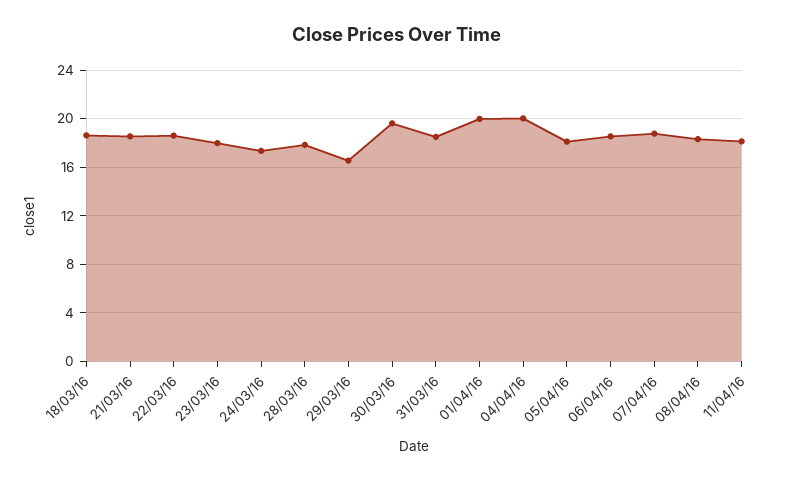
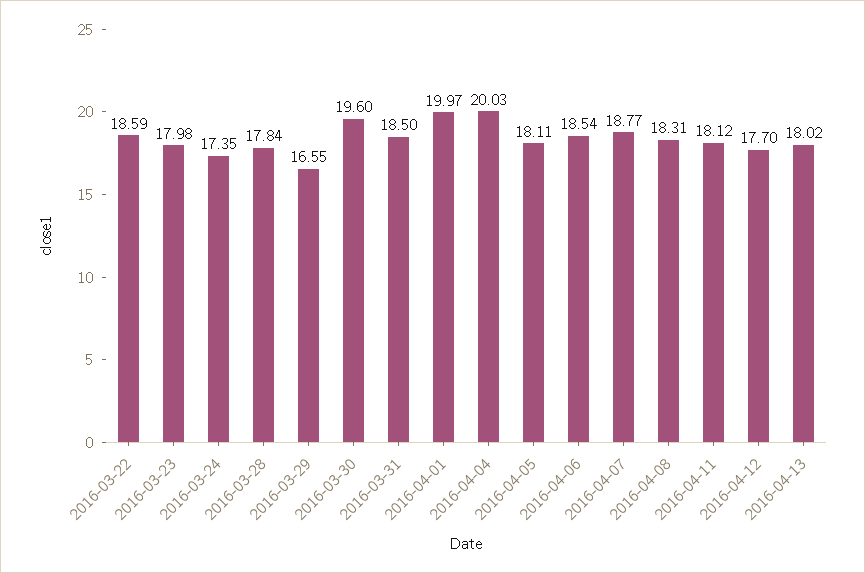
18/03/16: 18.5 -> none
21/03/16: 18.5 -> none
2016-04-12: none -> 17.7
2016-04-13: none -> 18.02

